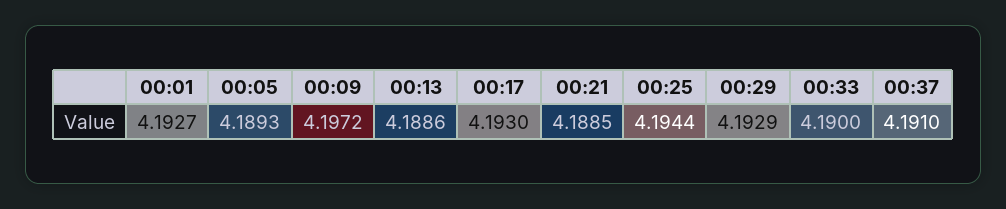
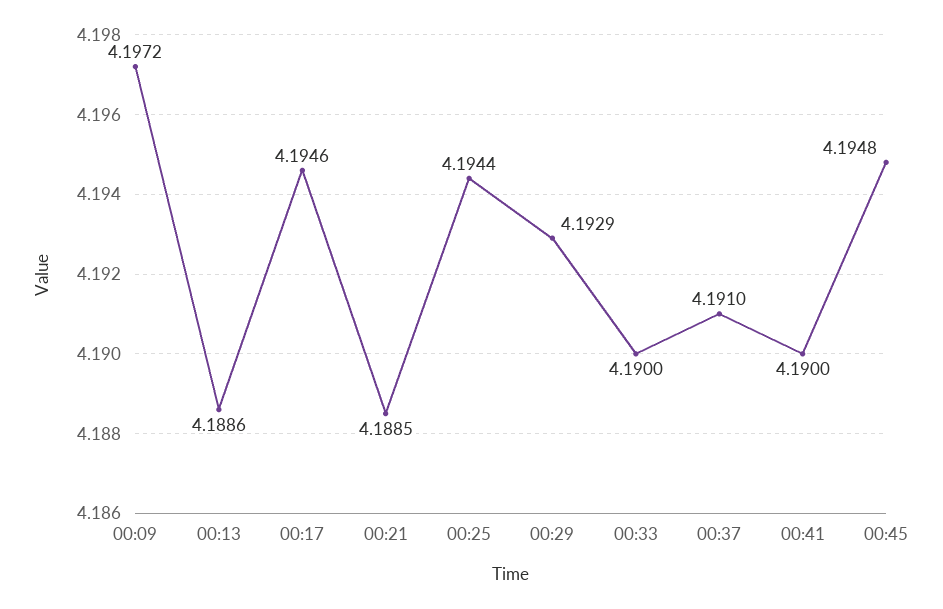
00:01: 4.1927 -> none
00:05: 4.1893 -> none
00:17: 4.193 -> 4.1946
00:41: none -> 4.19
00:45: none -> 4.1948

